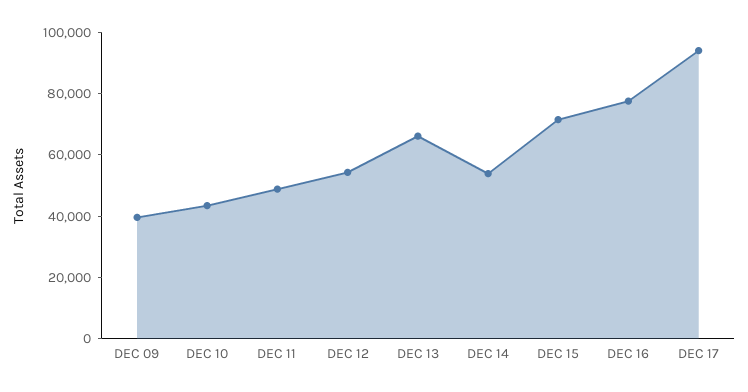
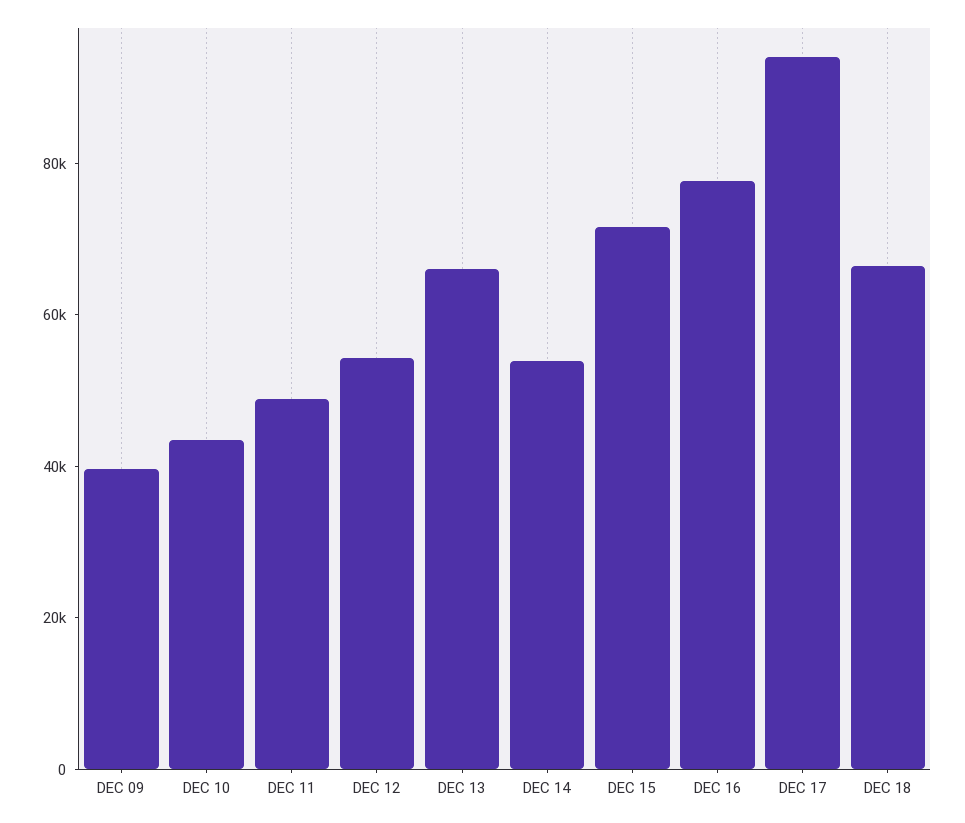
DEC 18: none -> 65000

